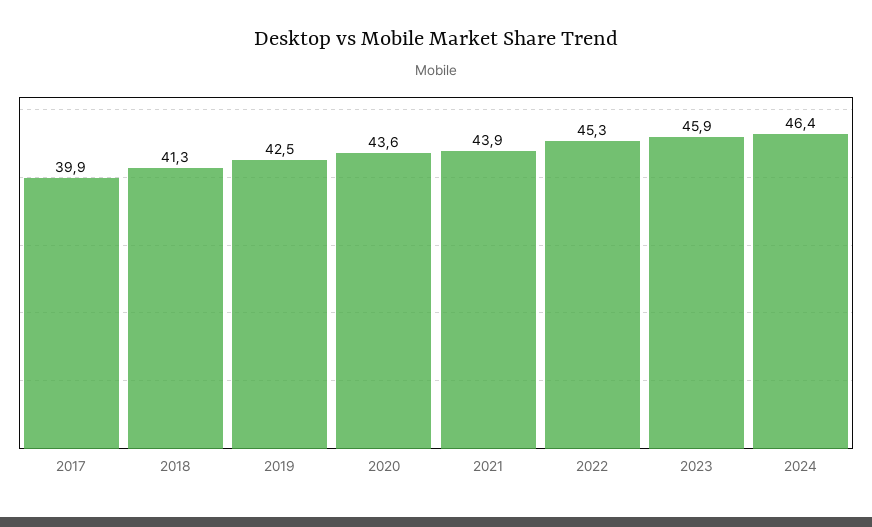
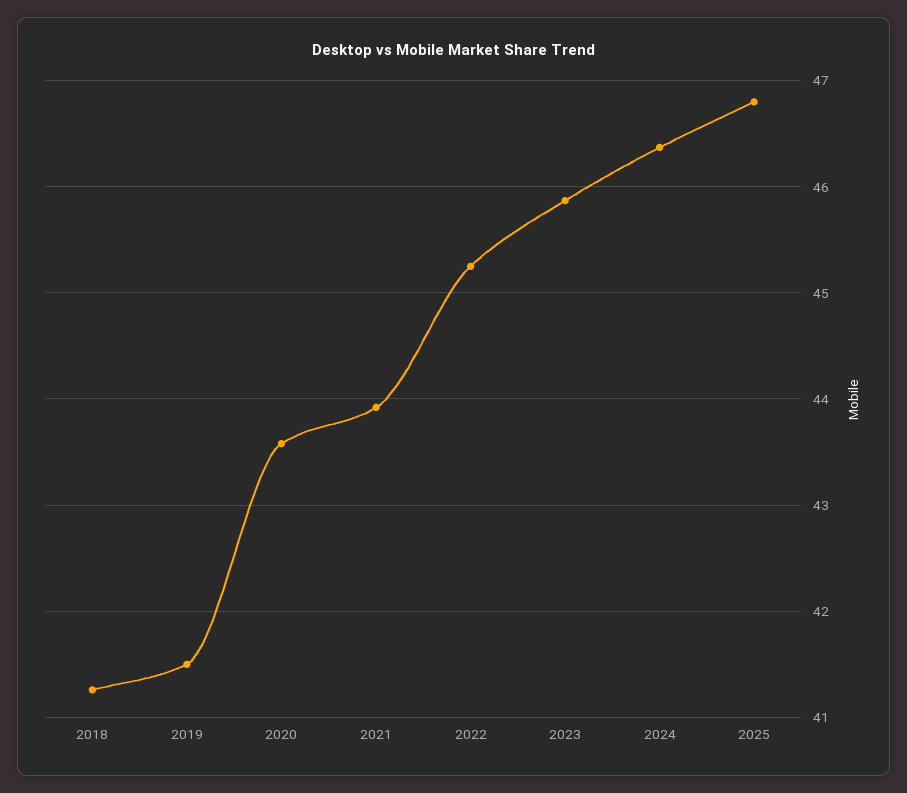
2017: 39.9 -> none
2019: 42.5 -> 41.5
2025: none -> 46.8

